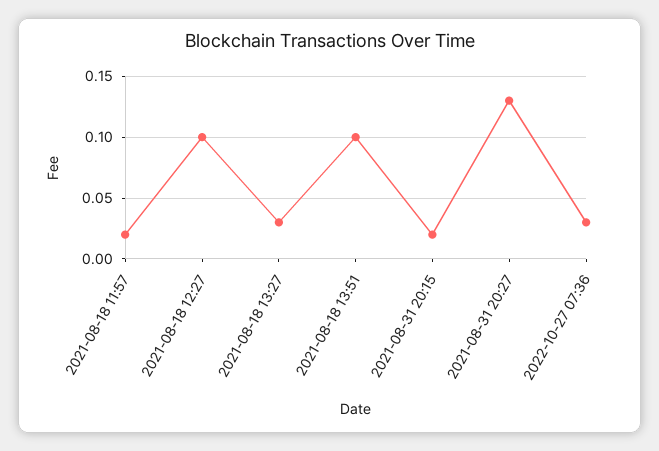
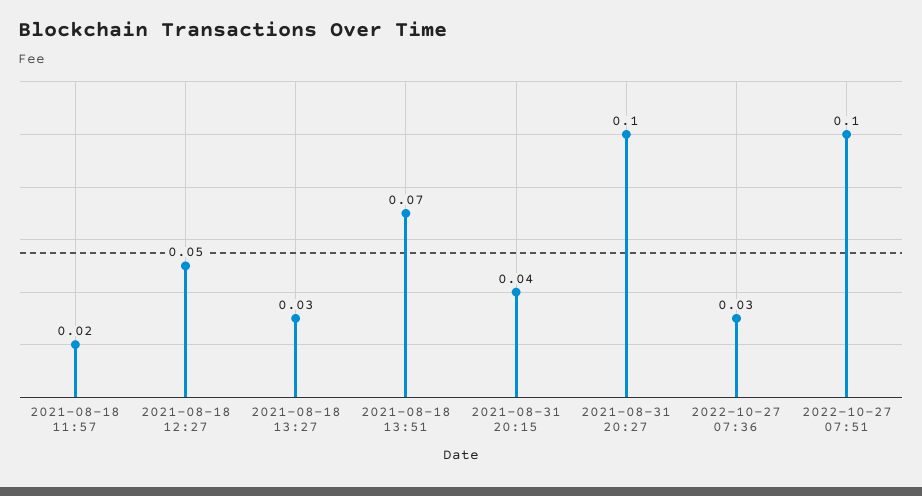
2021-08-18 12:27: 0.1 -> 0.05
2021-08-18 13:51: 0.1 -> 0.07
2021-08-31 20:15: 0.02 -> 0.04
2021-08-31 20:27: 0.13 -> 0.1
2022-10-27 07:51: none -> 0.1

